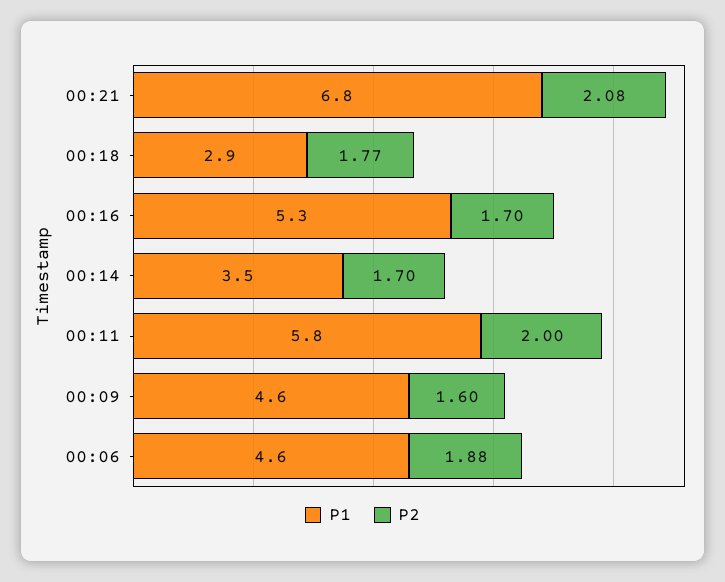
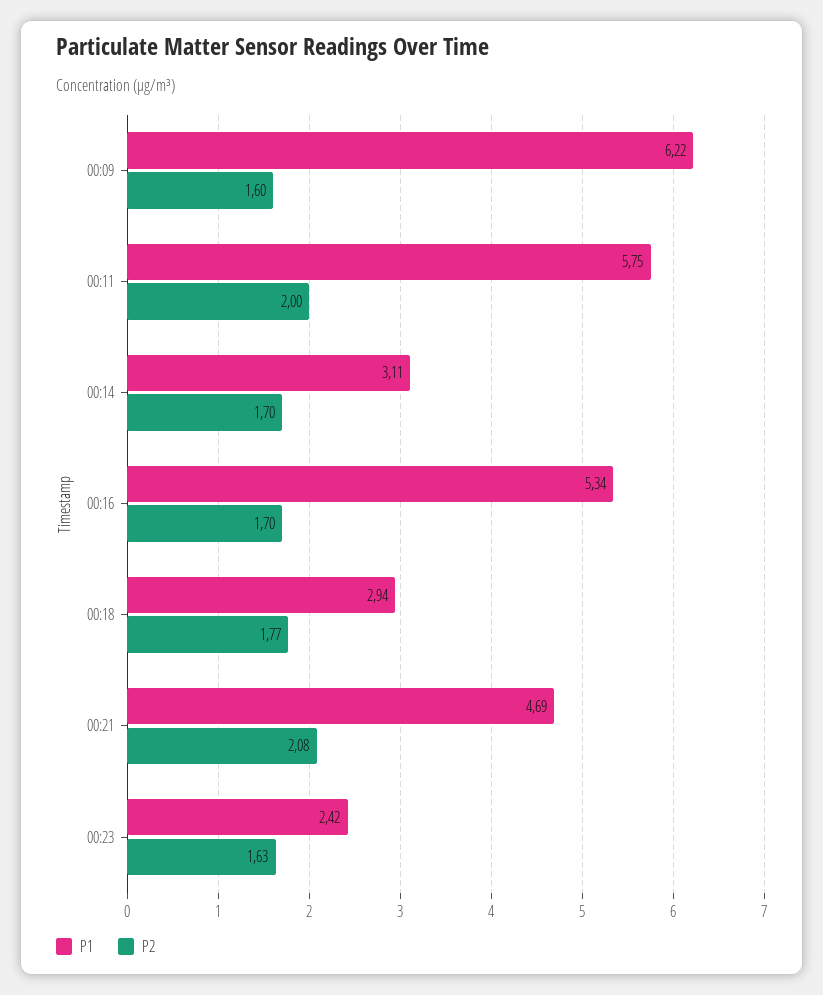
P1, 00:21: 6.8 -> 4.69
P1, 00:14: 3.5 -> 3.11
P1, 00:09: 4.6 -> 6.22
P1, 00:06: 4.6 -> none
P2, 00:06: 1.88 -> none
P1, 00:23: none -> 2.42
P2, 00:23: none -> 1.63

